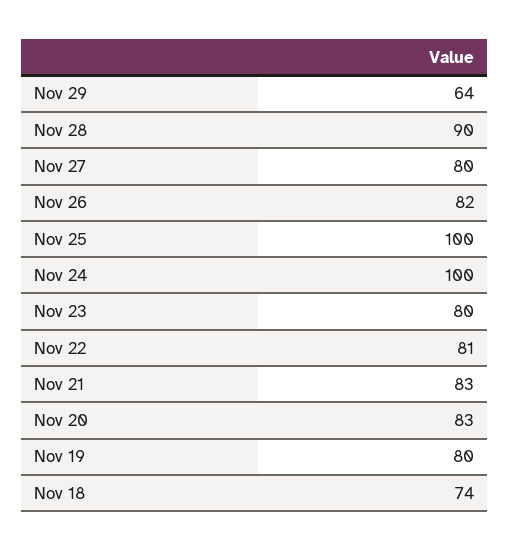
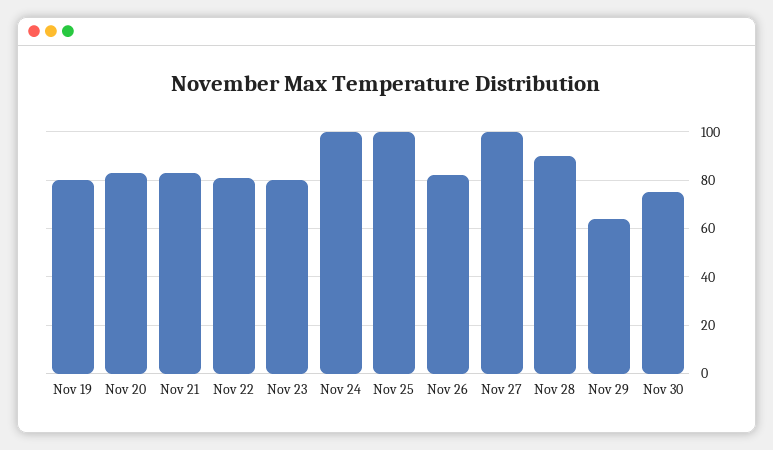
Nov 27: 80 -> 100
Nov 18: 74 -> none
Nov 30: none -> 75

